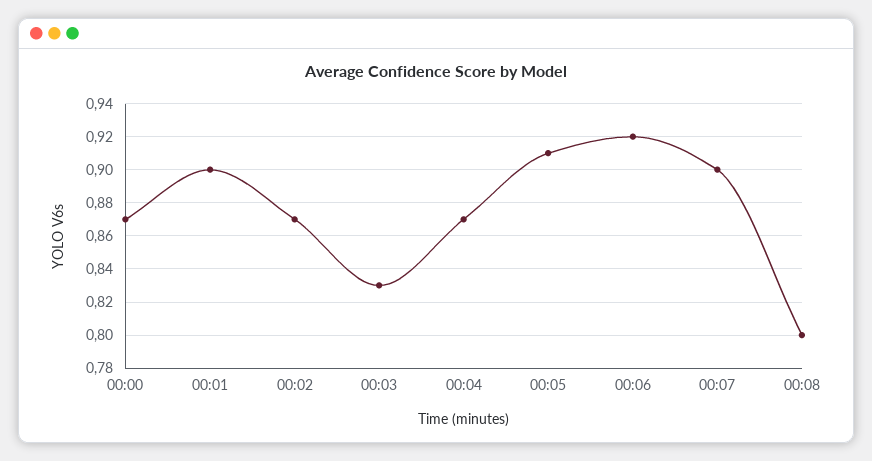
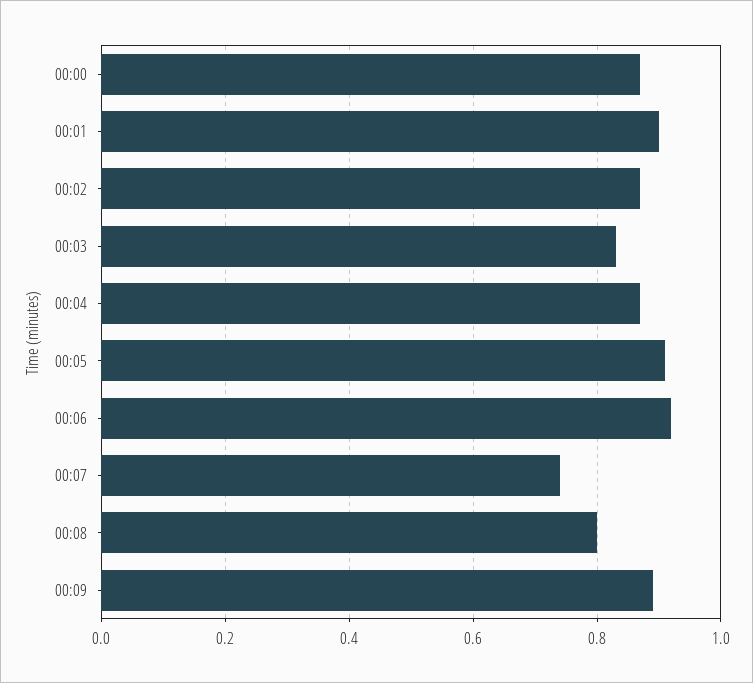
00:07: 0.9 -> 0.75
00:09: none -> 0.9

